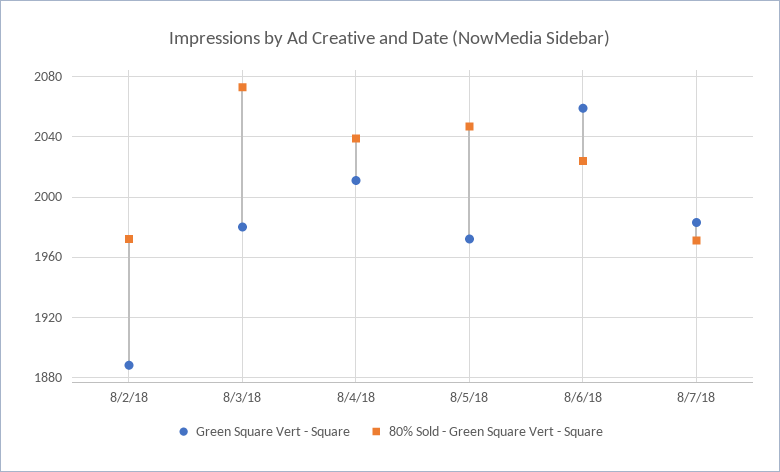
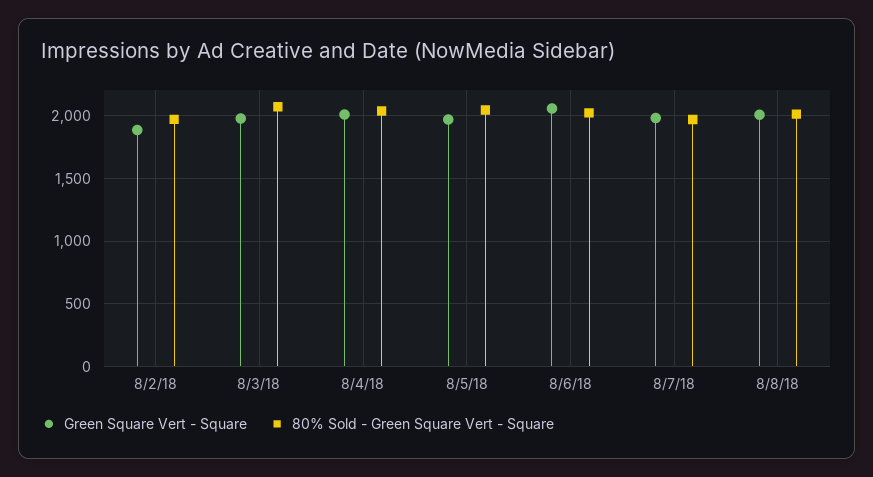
Green Square Vert - Square, 8/8/18: none -> 2000
80% Sold - Green Square Vert - Square, 8/8/18: none -> 2000

